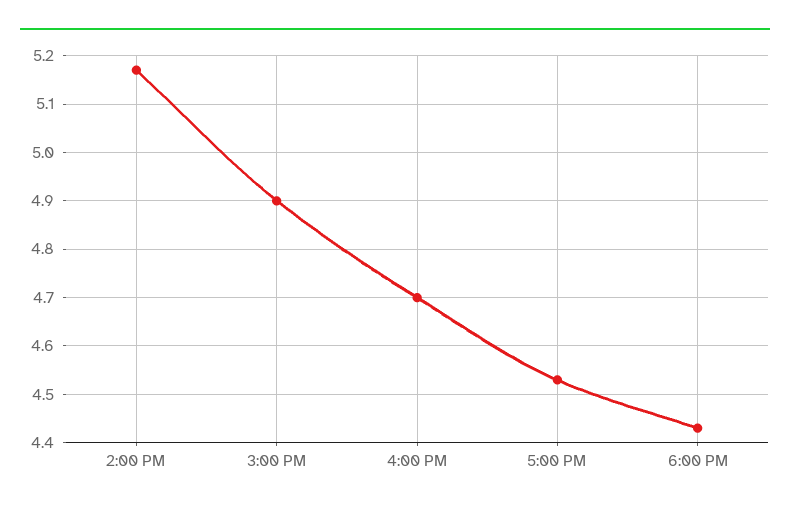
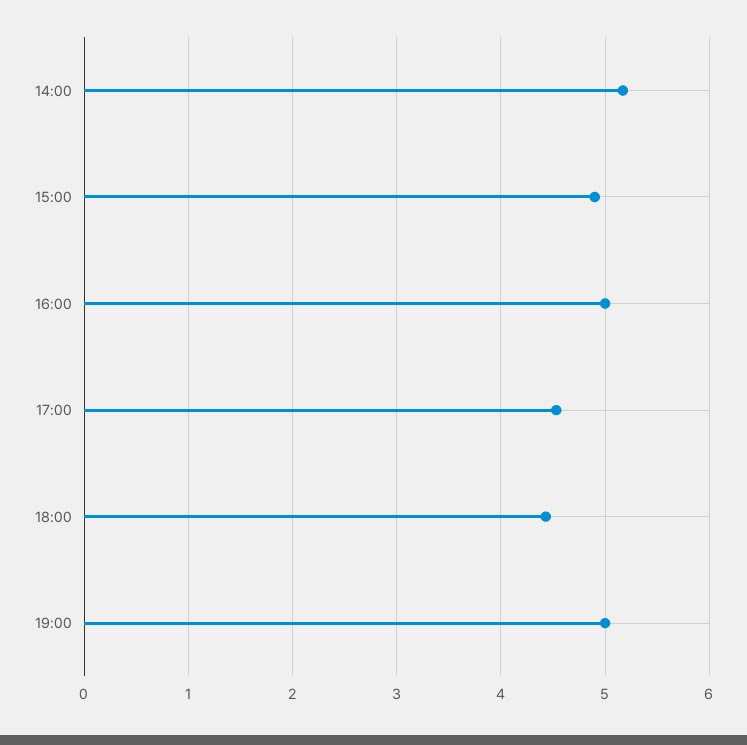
4:00 PM: 4.7 -> 5
19:00: none -> 5

